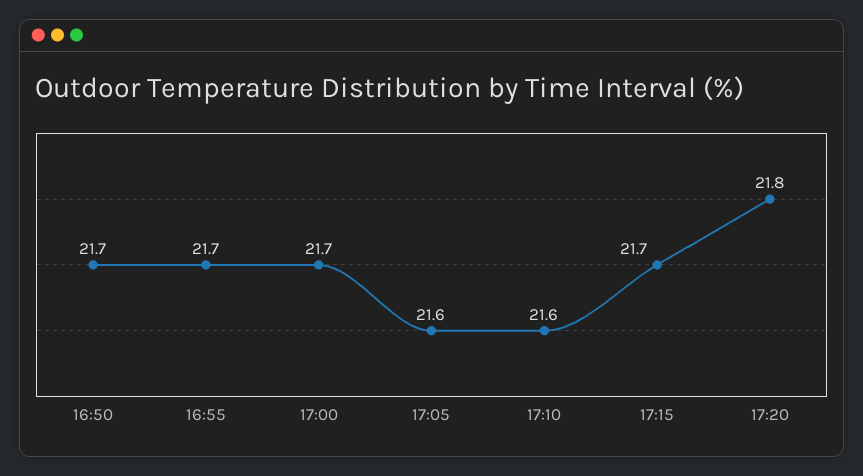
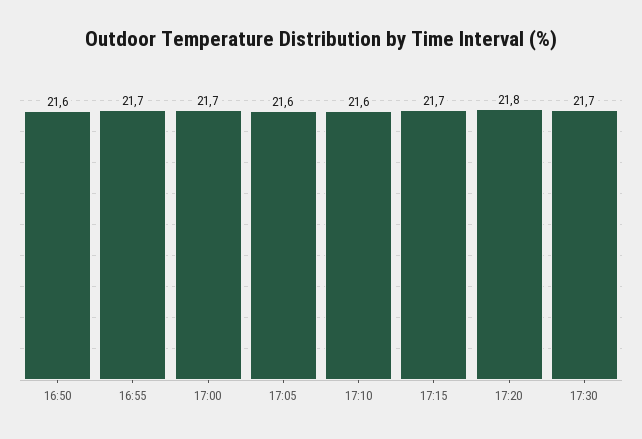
16:50: 21.7 -> 21.6
17:30: none -> 21.7

